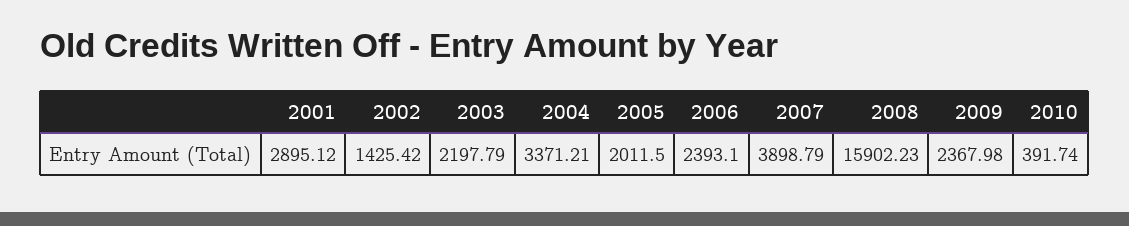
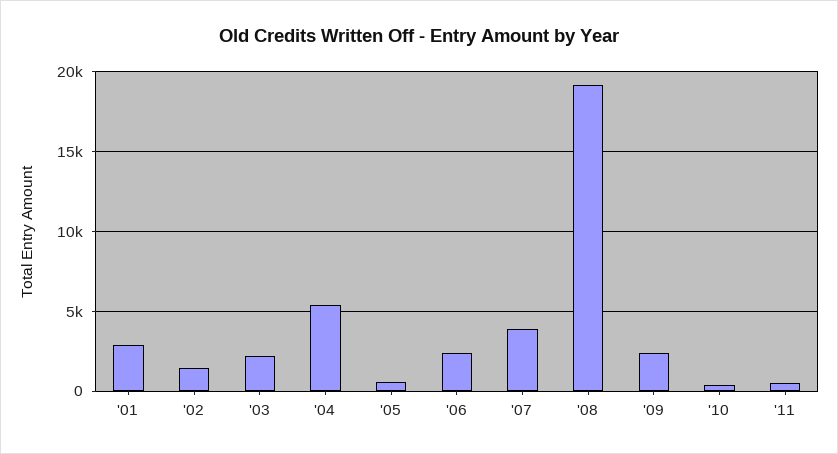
2004: 3371.21 -> 5500
2005: 2011.5 -> 500
2008: 15902.23 -> 19000
'11: none -> 500

